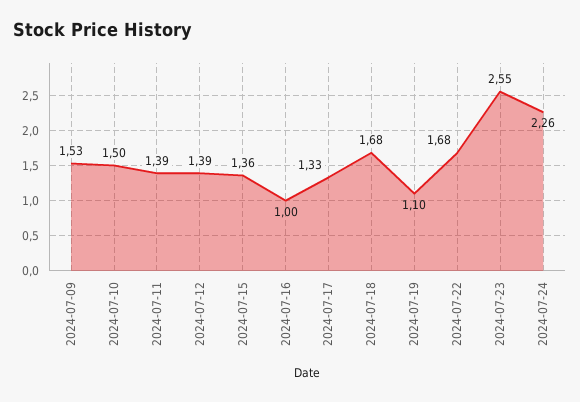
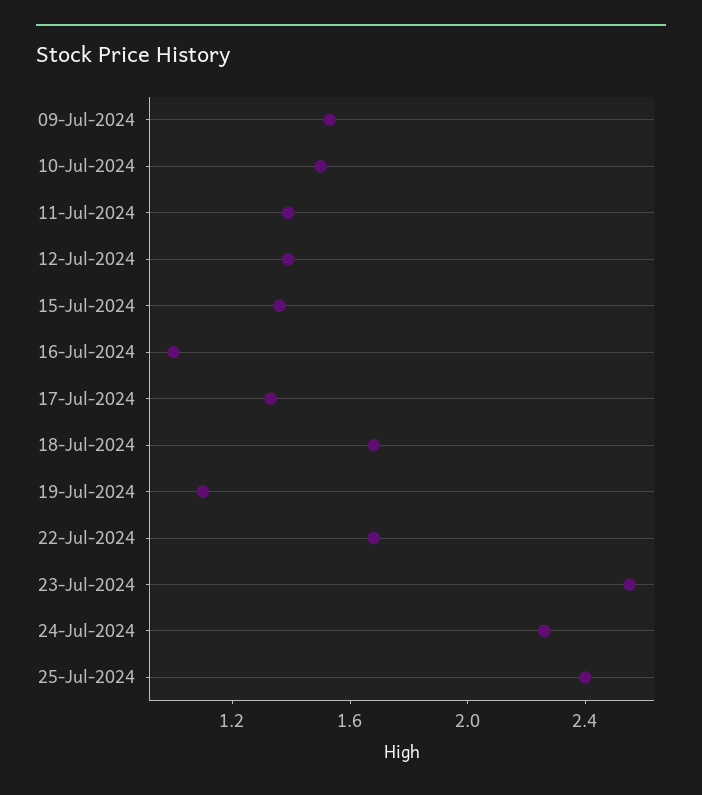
25-Jul-2024: none -> 2.4

